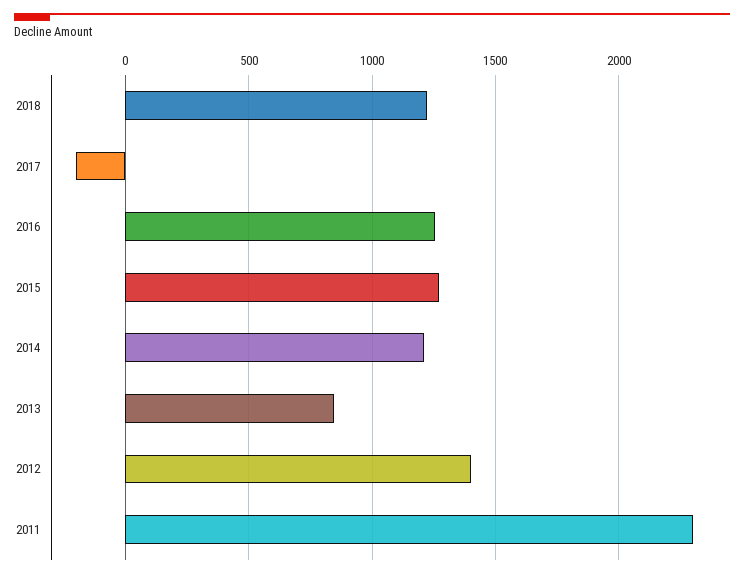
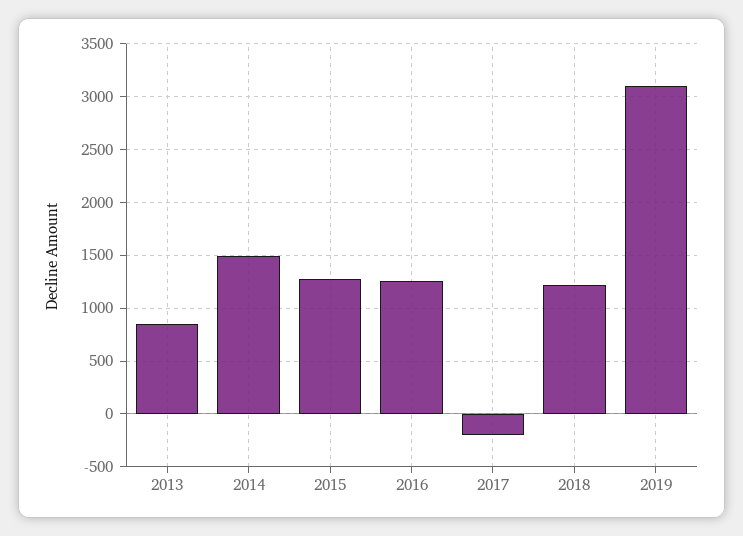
2014: 1200 -> 1500
2012: 1400 -> none
2011: 2300 -> none
2019: none -> 3100

